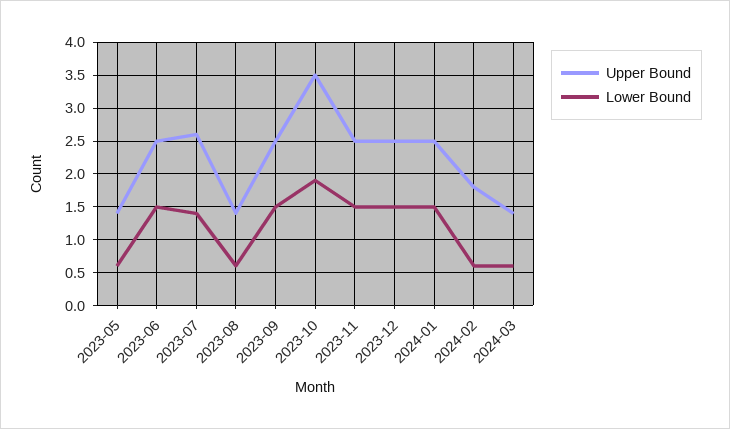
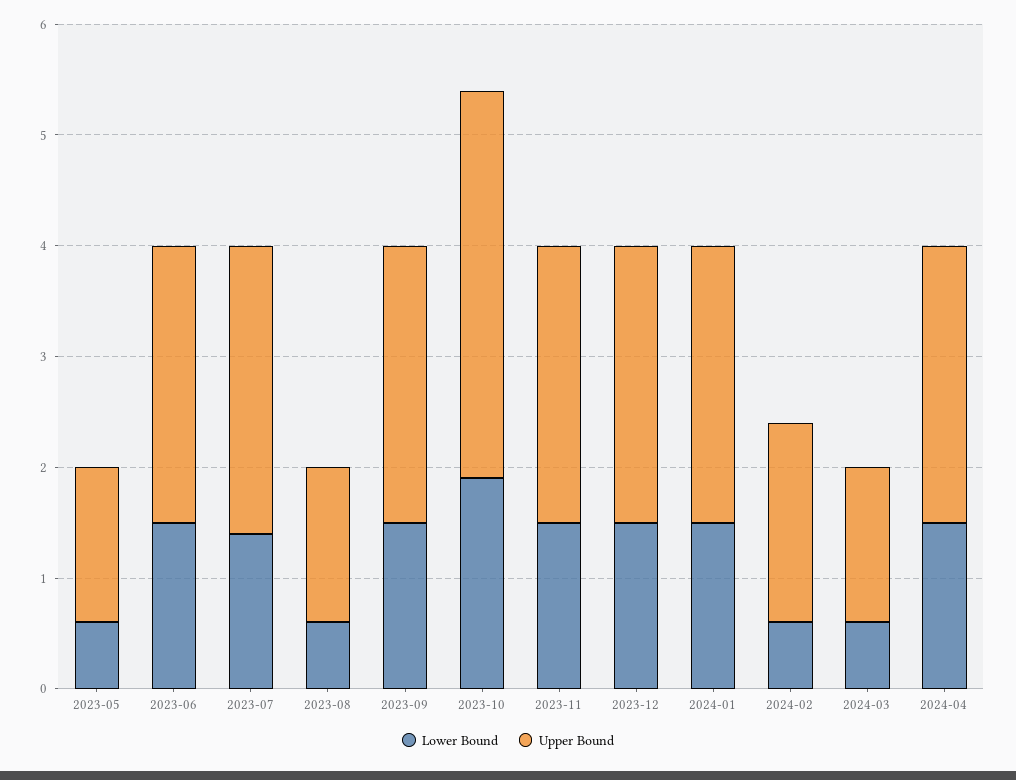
Lower Bound, 2024-04: none -> 1.5
Upper Bound, 2024-04: none -> 2.5

